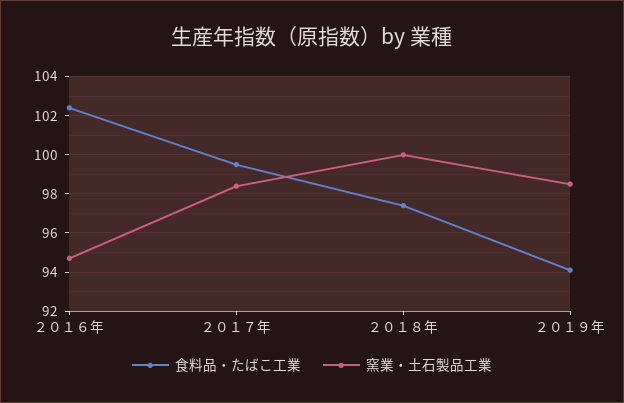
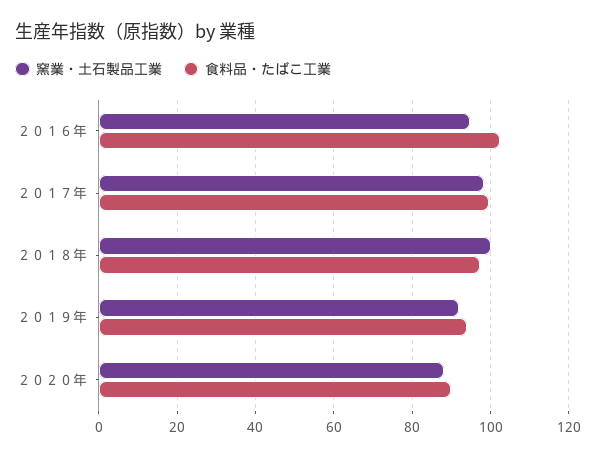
窯業・土石製品工業, ２０１９年: 98.5 -> 92
窯業・土石製品工業, ２０２０年: none -> 88
食料品・たばこ工業, ２０２０年: none -> 90

